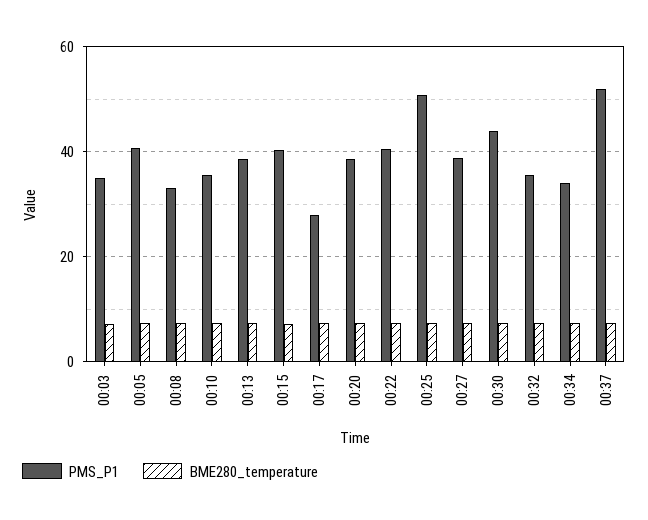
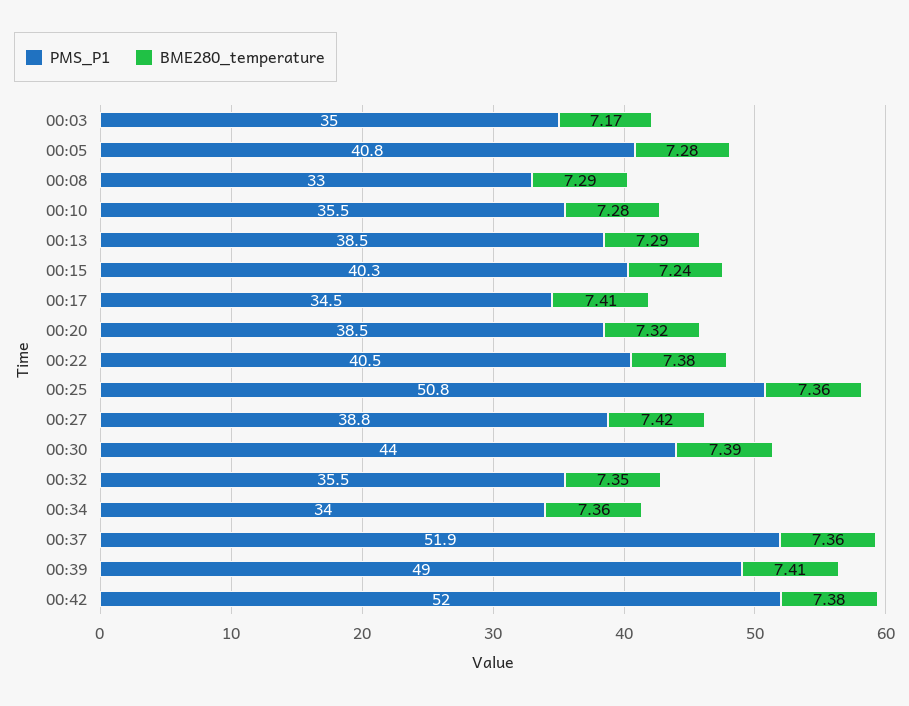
PMS_P1, 00:17: 28 -> 34.5
PMS_P1, 00:39: none -> 49
BME280_temperature, 00:39: none -> 7.41
PMS_P1, 00:42: none -> 52
BME280_temperature, 00:42: none -> 7.38

